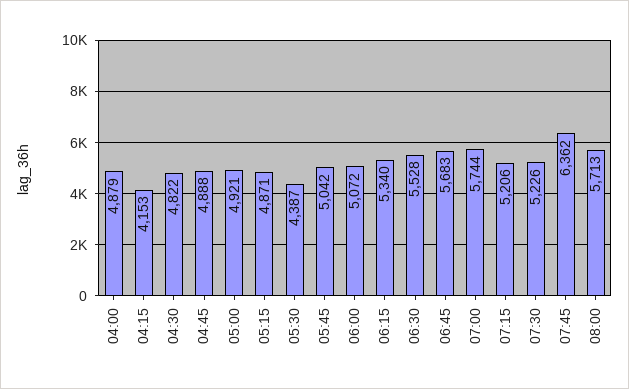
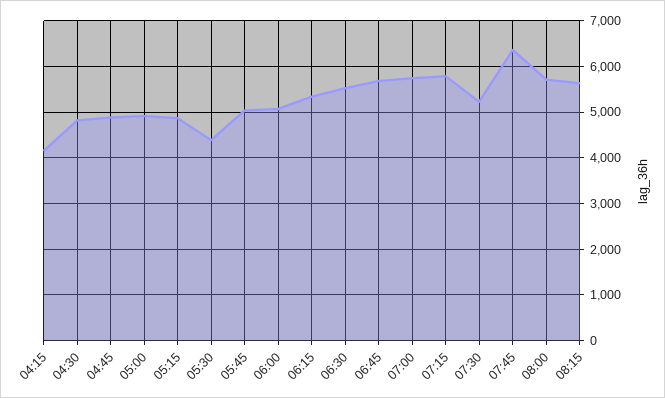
04:00: 4879 -> none
07:15: 5206 -> 5800
08:15: none -> 5600

